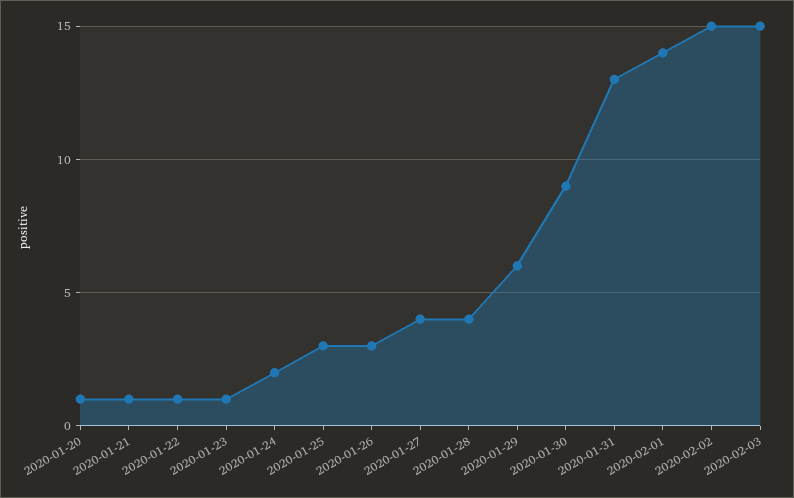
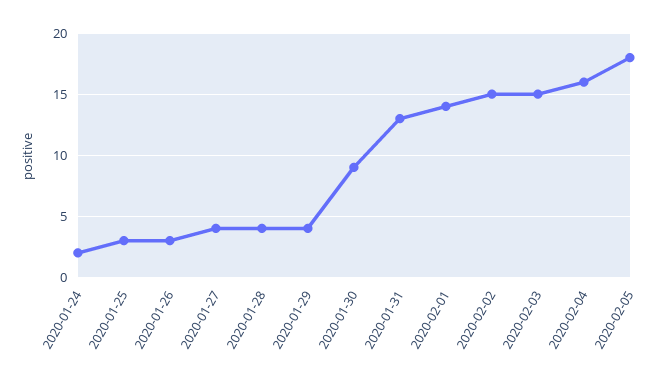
2020-01-20: 1 -> none
2020-01-21: 1 -> none
2020-01-22: 1 -> none
2020-01-23: 1 -> none
2020-01-29: 6 -> 4
2020-02-04: none -> 16
2020-02-05: none -> 18

